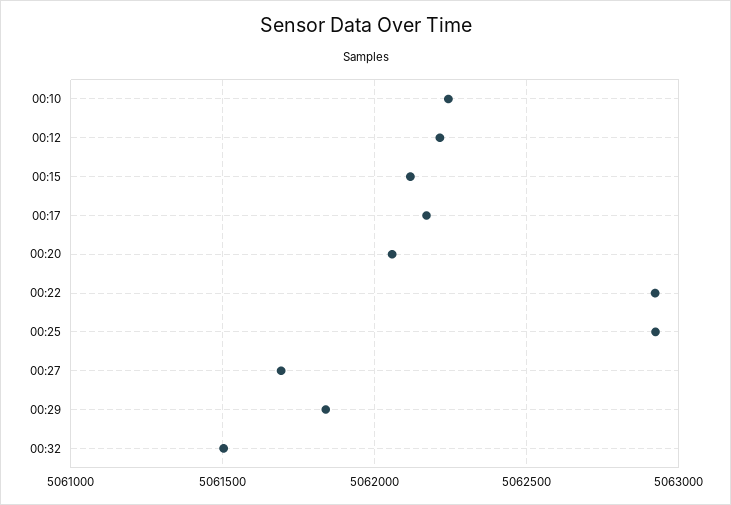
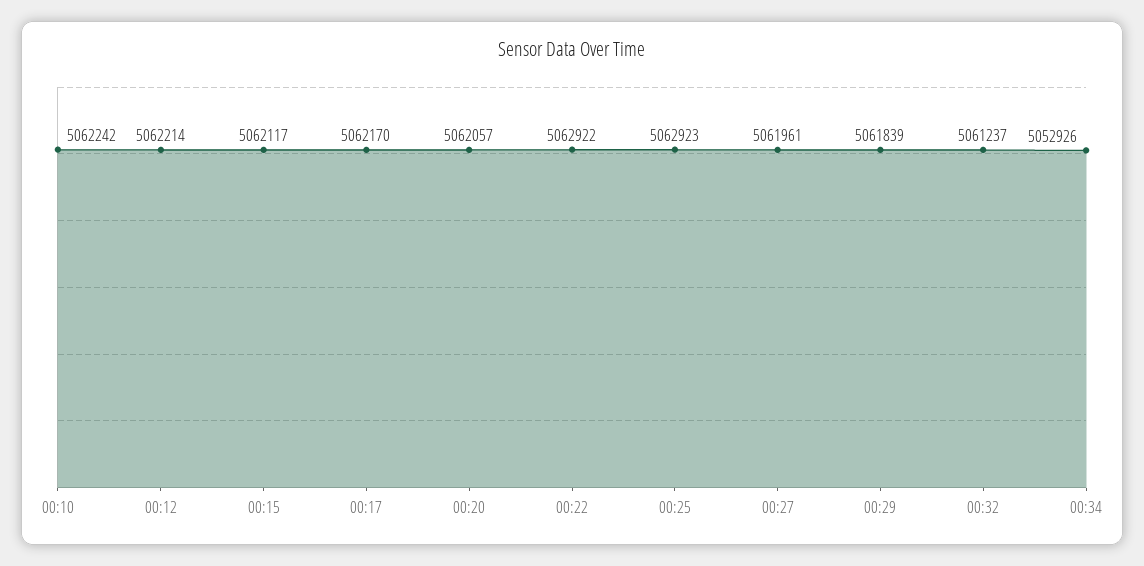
00:27: 5061700 -> 5061961
00:32: 5061500 -> 5061237
00:34: none -> 5052926

